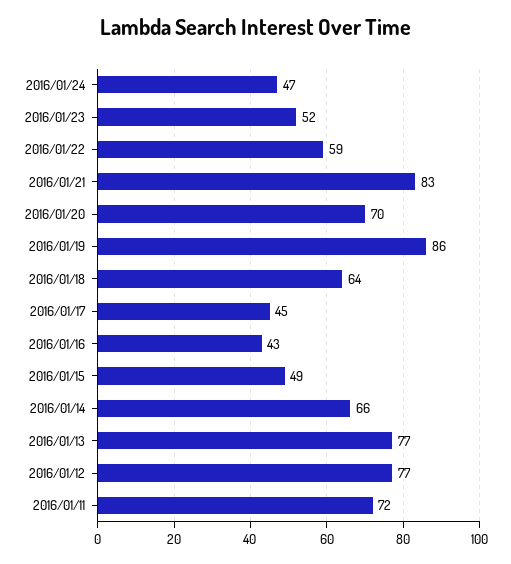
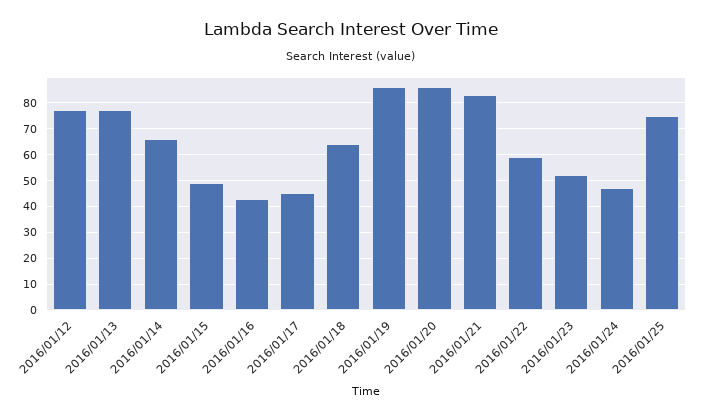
2016/01/20: 70 -> 85
2016/01/11: 72 -> none
2016/01/25: none -> 75

